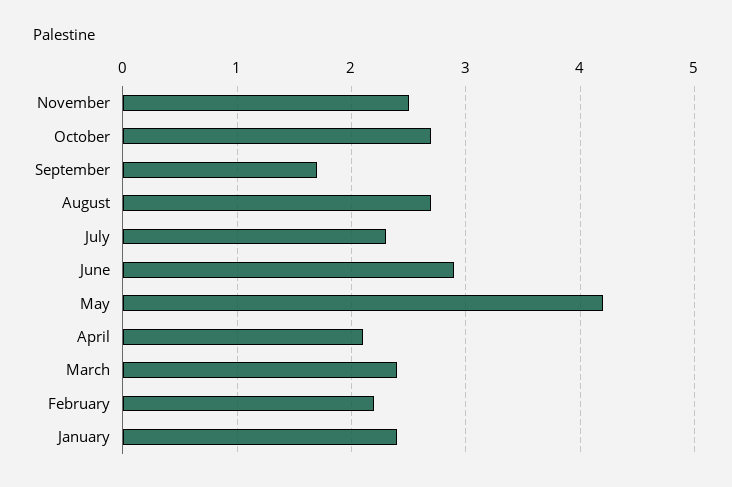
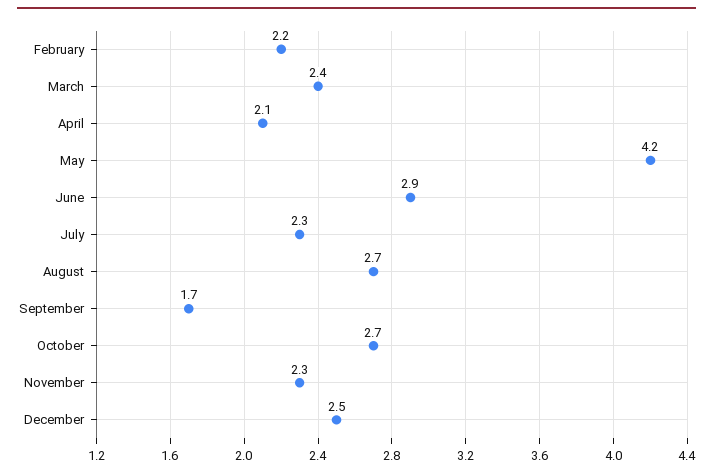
November: 2.5 -> 2.3
January: 2.4 -> none
December: none -> 2.5

